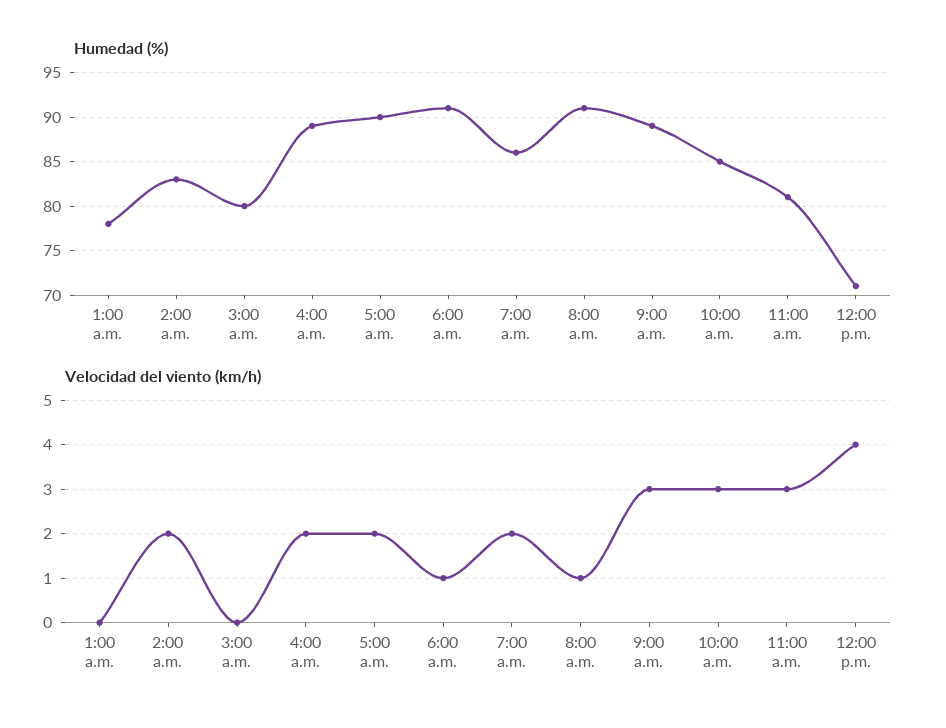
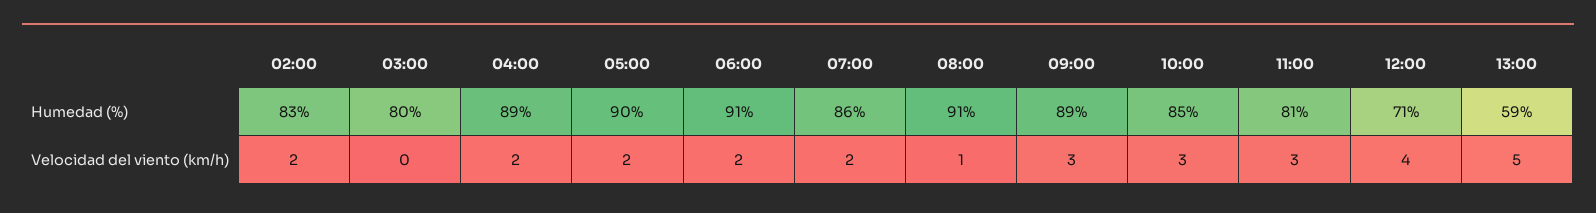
Humedad (%), 1:00 a.m.: 78 -> none
Velocidad del viento (km/h), 1:00 a.m.: 0 -> none
Velocidad del viento (km/h), 6:00 a.m.: 1 -> 2
Humedad (%), 13:00: none -> 59
Velocidad del viento (km/h), 13:00: none -> 5

